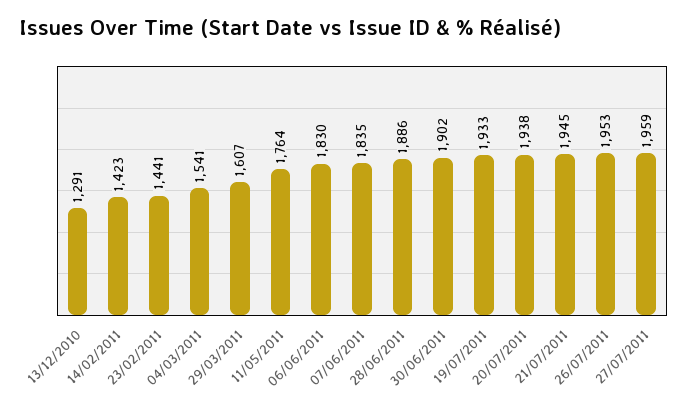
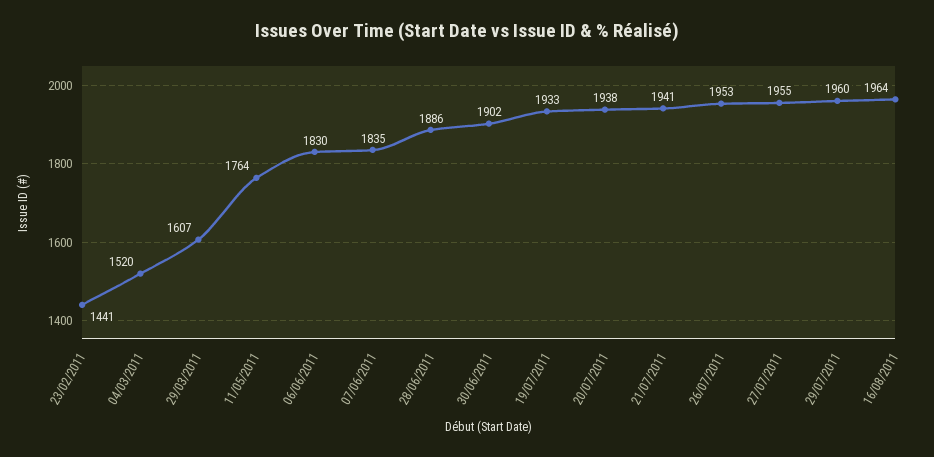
13/12/2010: 1291 -> none
14/02/2011: 1423 -> none
04/03/2011: 1541 -> 1520
21/07/2011: 1945 -> 1941
27/07/2011: 1959 -> 1955
29/07/2011: none -> 1960
16/08/2011: none -> 1964

